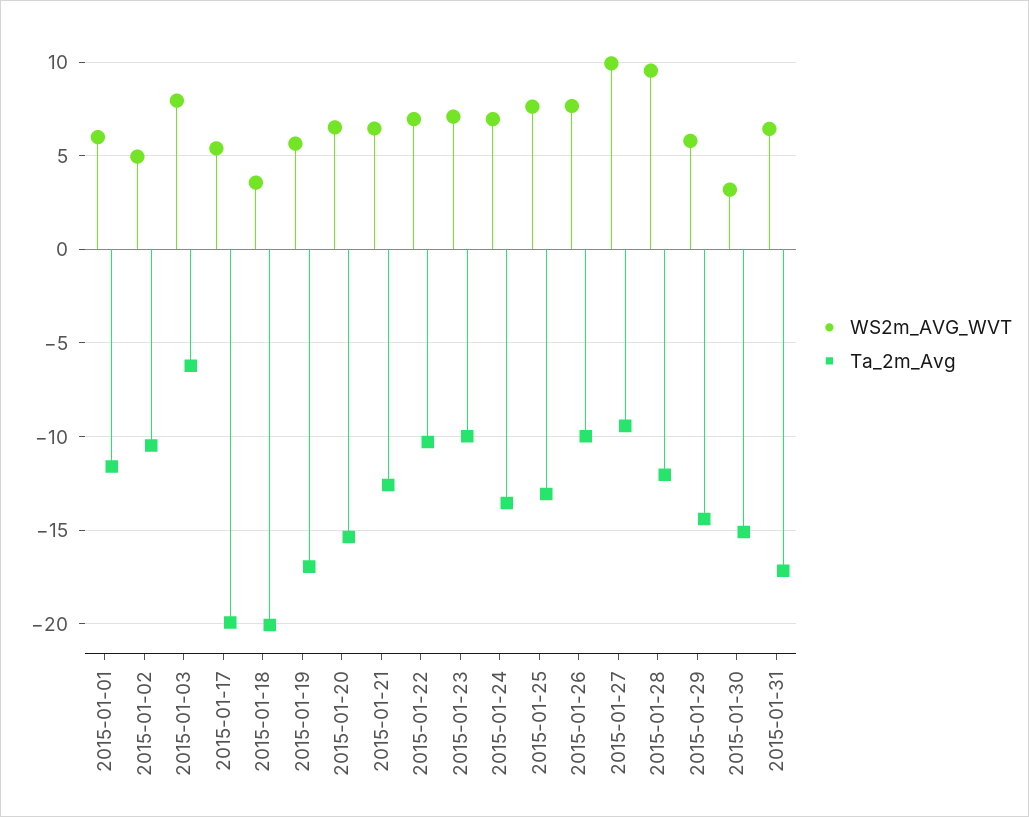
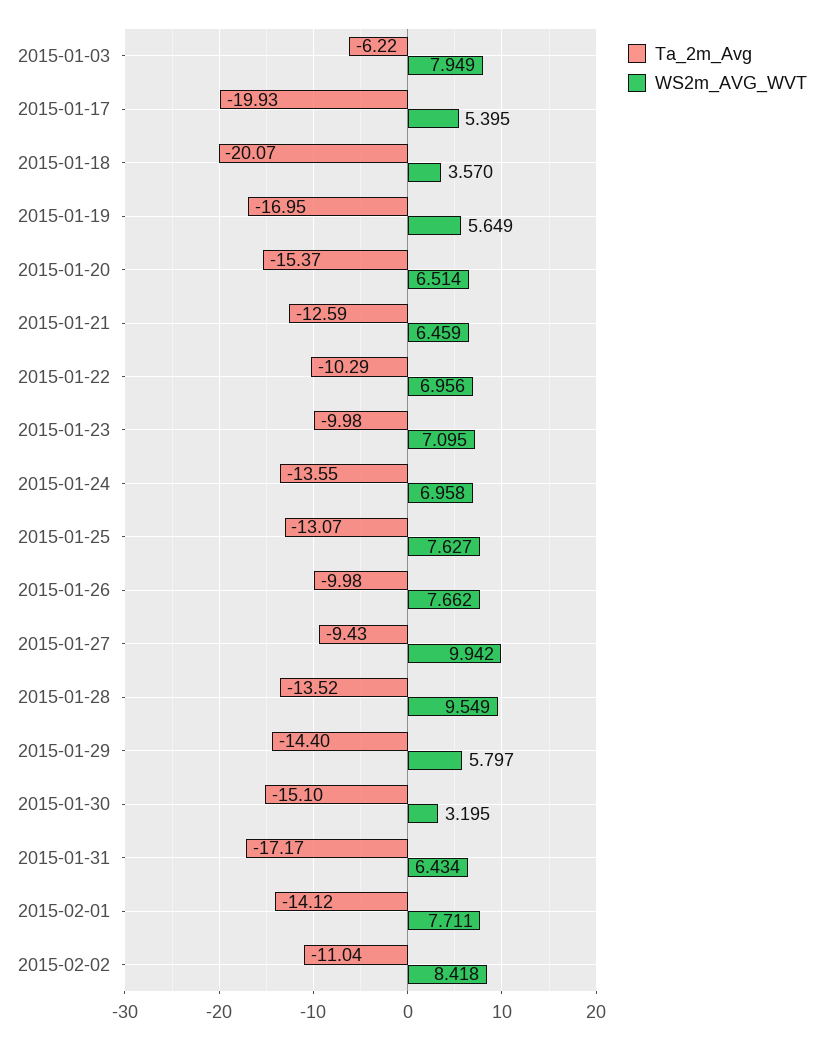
WS2m_AVG_WVT, 2015-01-01: 6 -> none
Ta_2m_Avg, 2015-01-01: -11.5 -> none
WS2m_AVG_WVT, 2015-01-02: 5 -> none
Ta_2m_Avg, 2015-01-02: -10.5 -> none
Ta_2m_Avg, 2015-01-28: -12 -> -13.52
Ta_2m_Avg, 2015-02-01: none -> -14.12
WS2m_AVG_WVT, 2015-02-01: none -> 7.711
Ta_2m_Avg, 2015-02-02: none -> -11.04
WS2m_AVG_WVT, 2015-02-02: none -> 8.418

